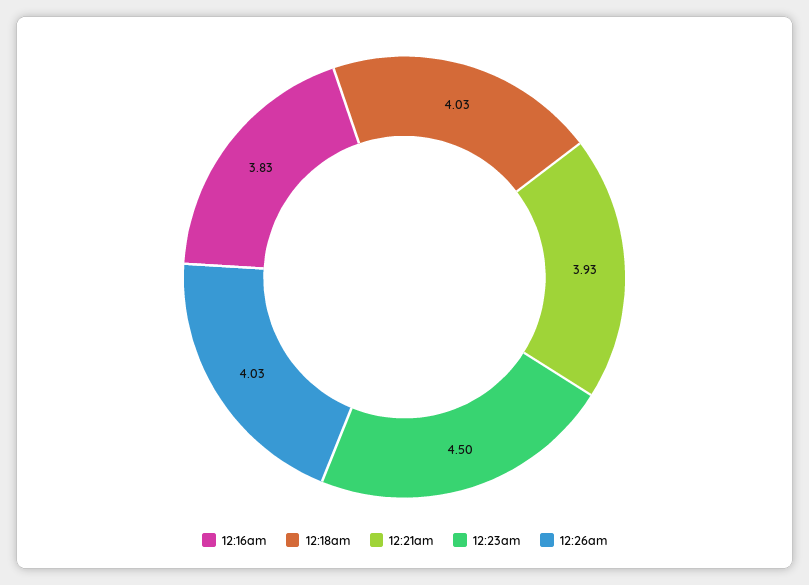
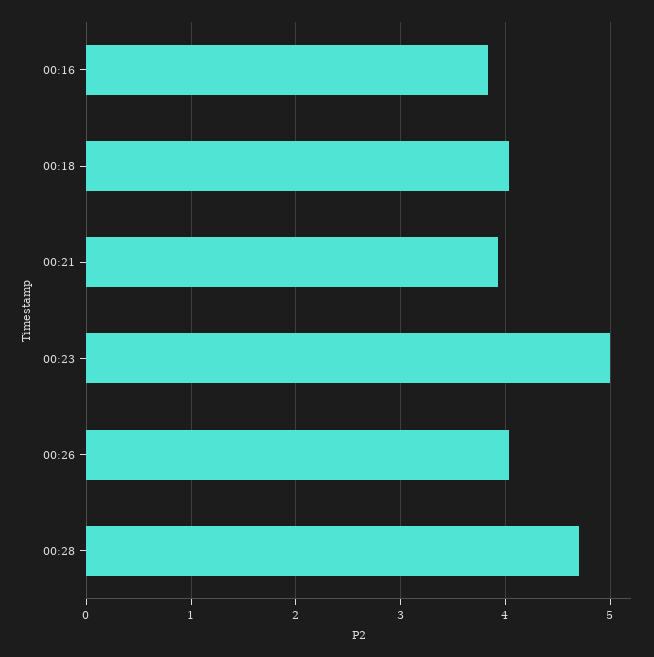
12:23am: 4.5 -> 5
00:28: none -> 4.7

